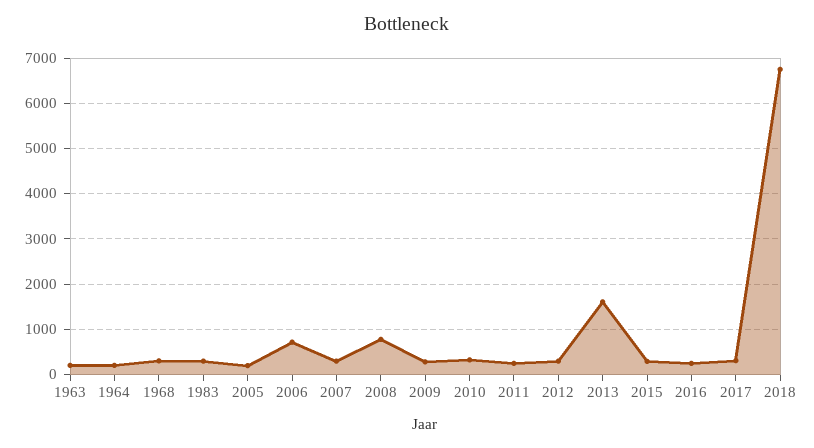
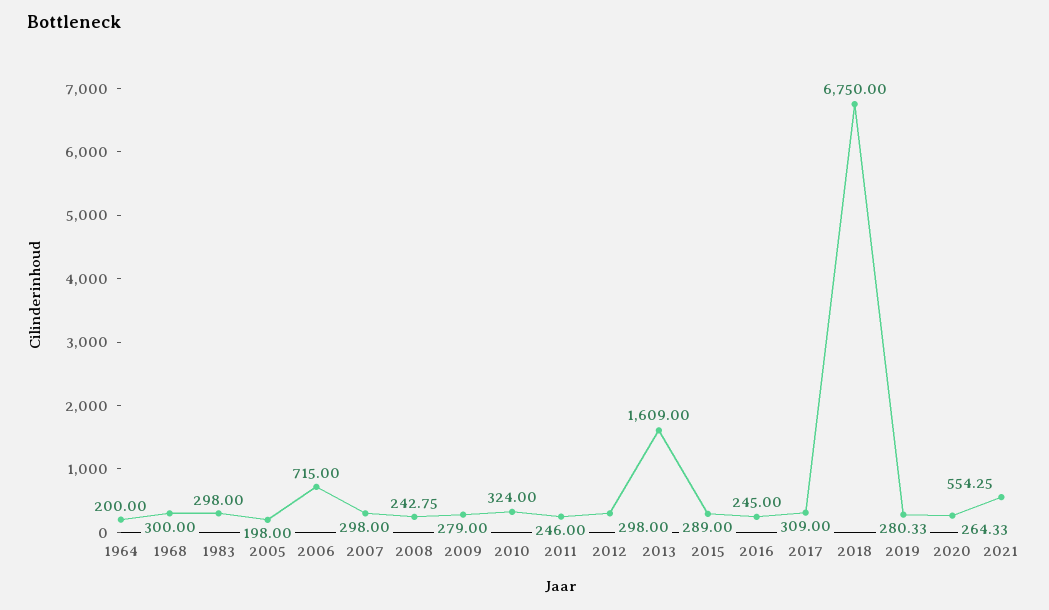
1963: 200 -> none
2008: 800 -> 242.75
2019: none -> 280.33
2020: none -> 264.33
2021: none -> 554.25

